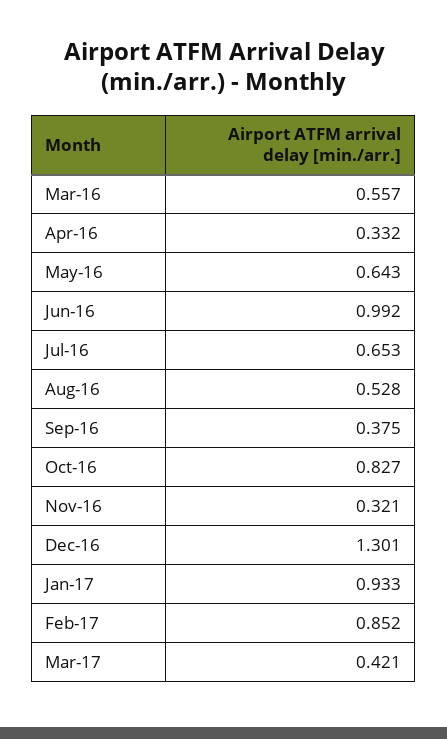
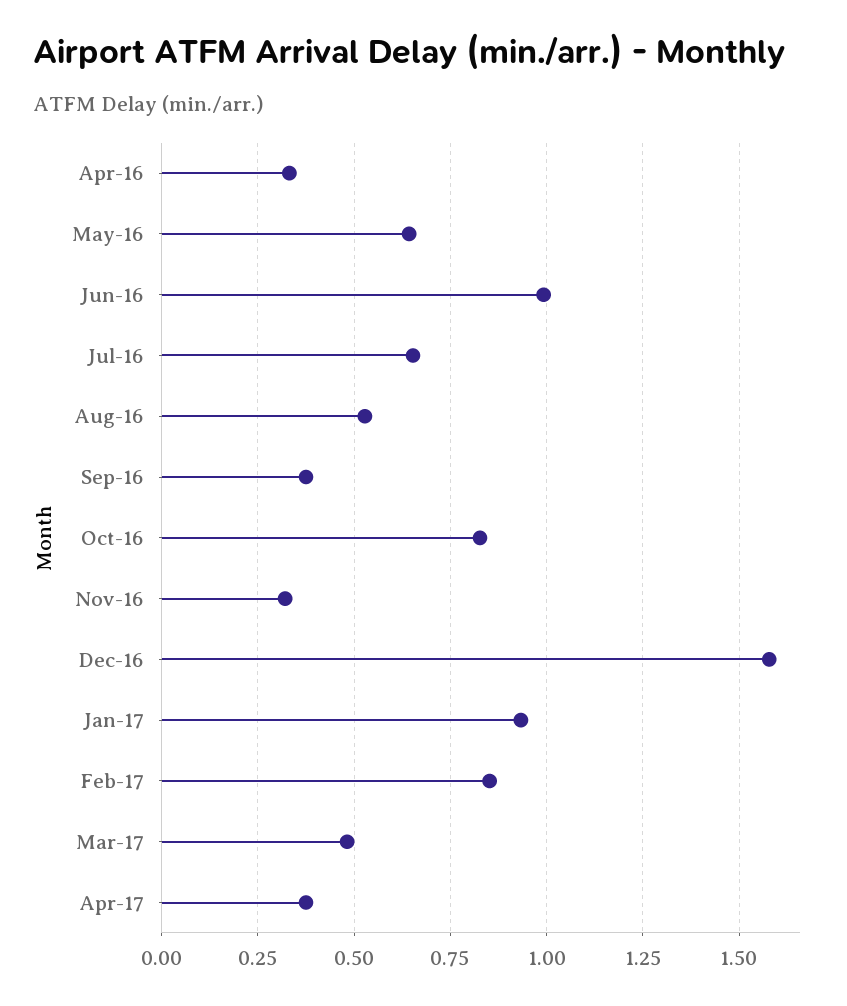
Mar-16: 0.557 -> none
Dec-16: 1.301 -> 1.575
Mar-17: 0.421 -> 0.475
Apr-17: none -> 0.375

